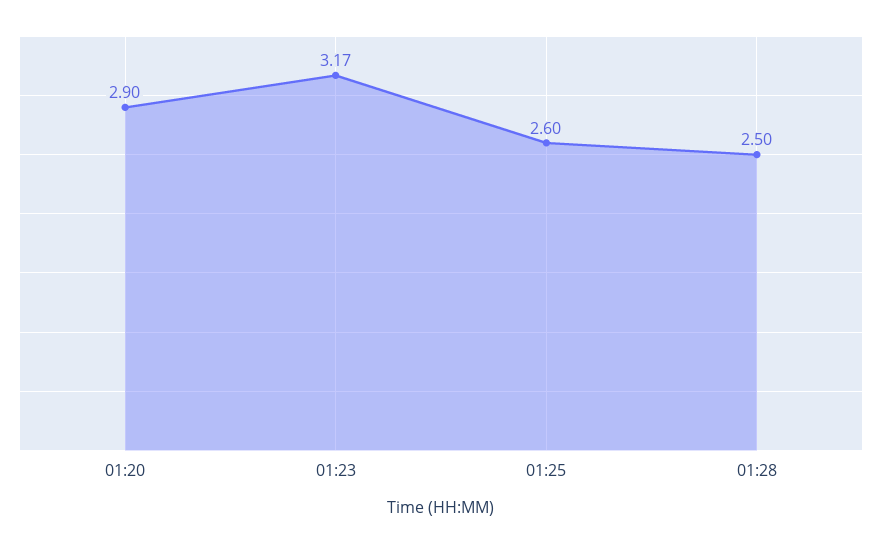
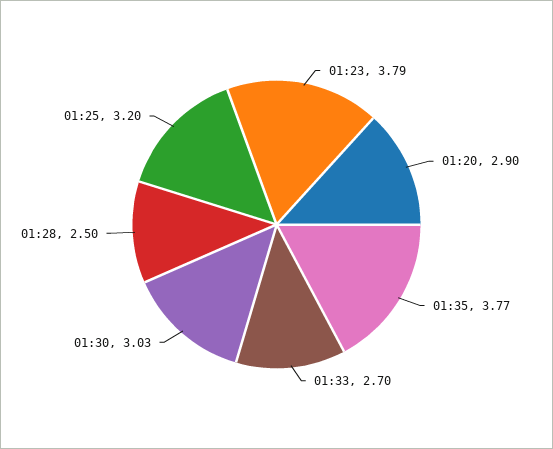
01:23: 3.17 -> 3.79
01:25: 2.6 -> 3.2
01:35: none -> 3.77
01:33: none -> 2.7
01:30: none -> 3.03

